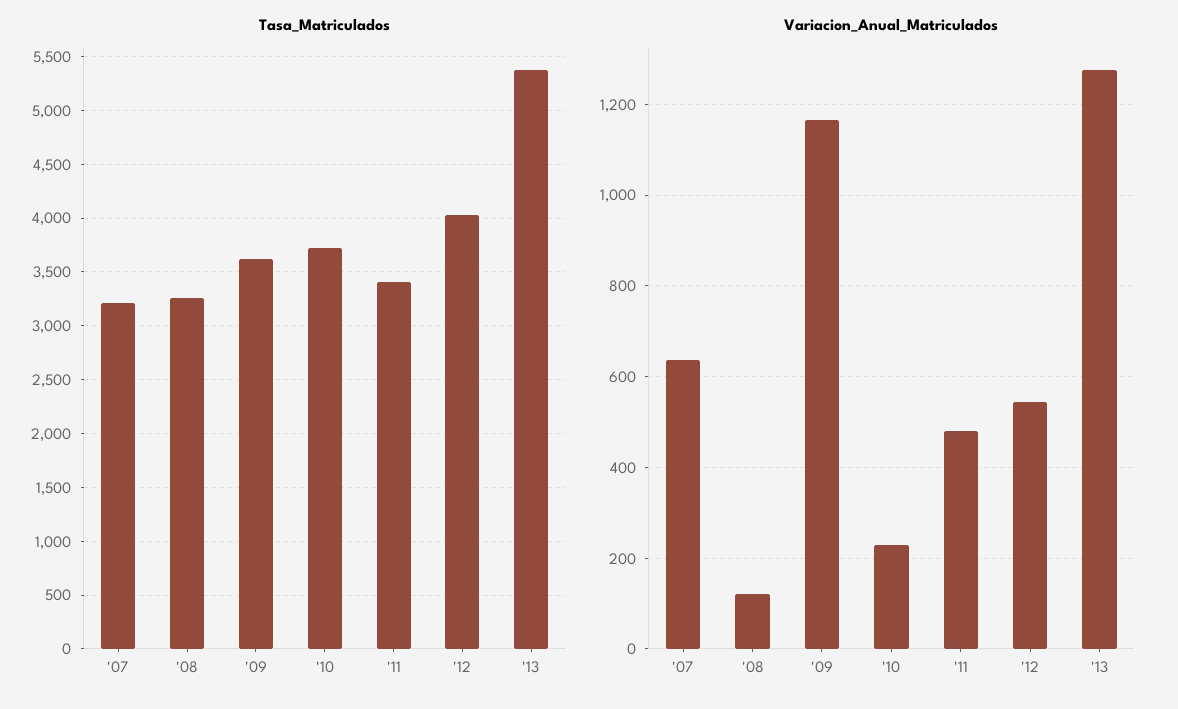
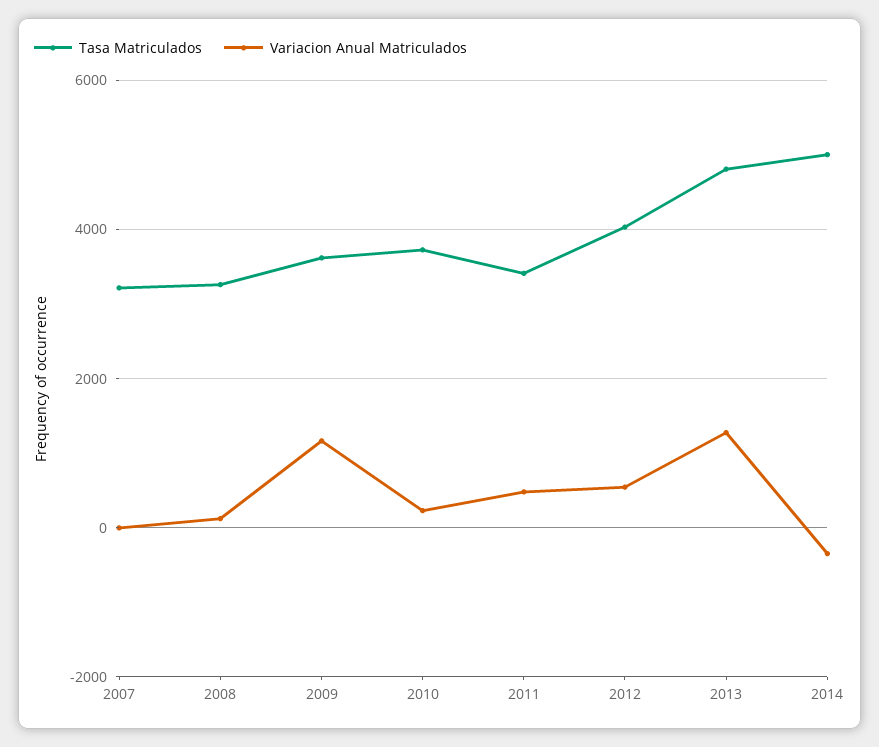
Tasa_Matriculados, '13: 5400 -> 4800
Variacion_Anual_Matriculados, '07: 640 -> 0
Tasa_Matriculados, 2014: none -> 5000
Variacion_Anual_Matriculados, 2014: none -> -400

